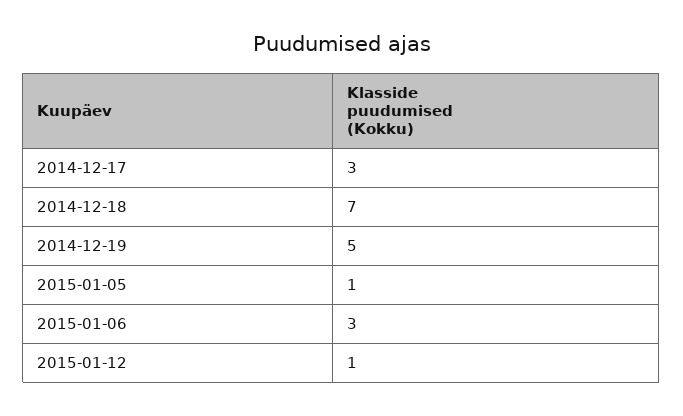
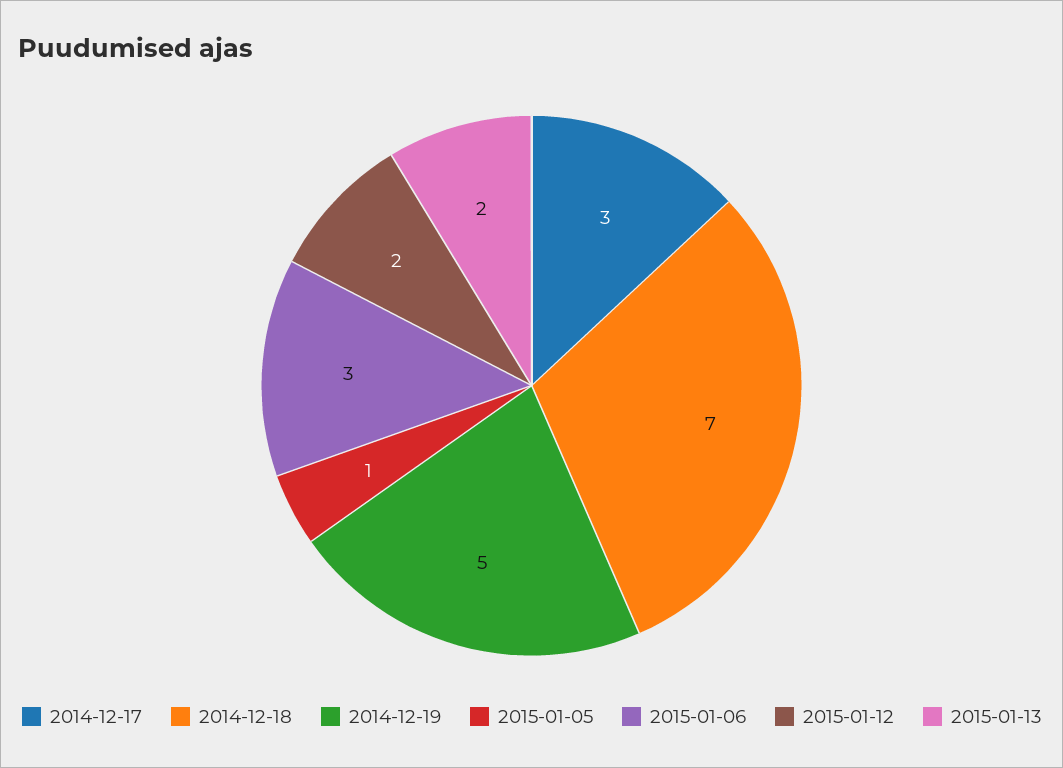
2015-01-12: 1 -> 2
2015-01-13: none -> 2

